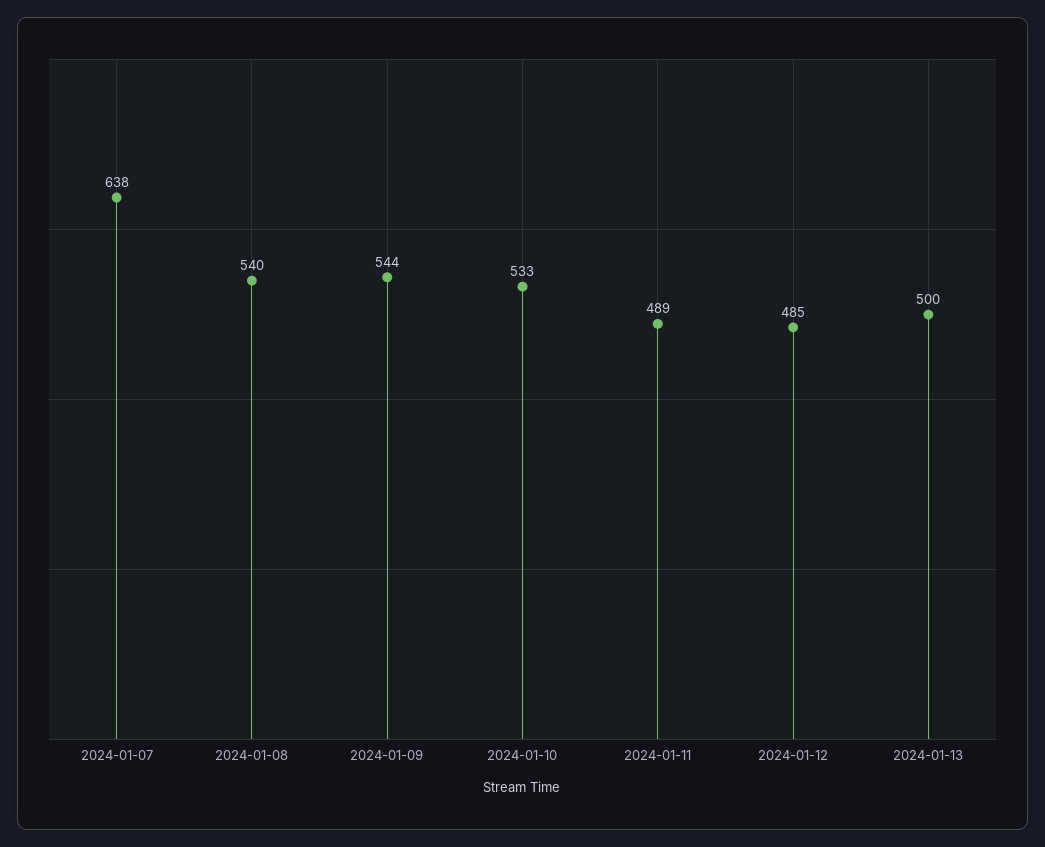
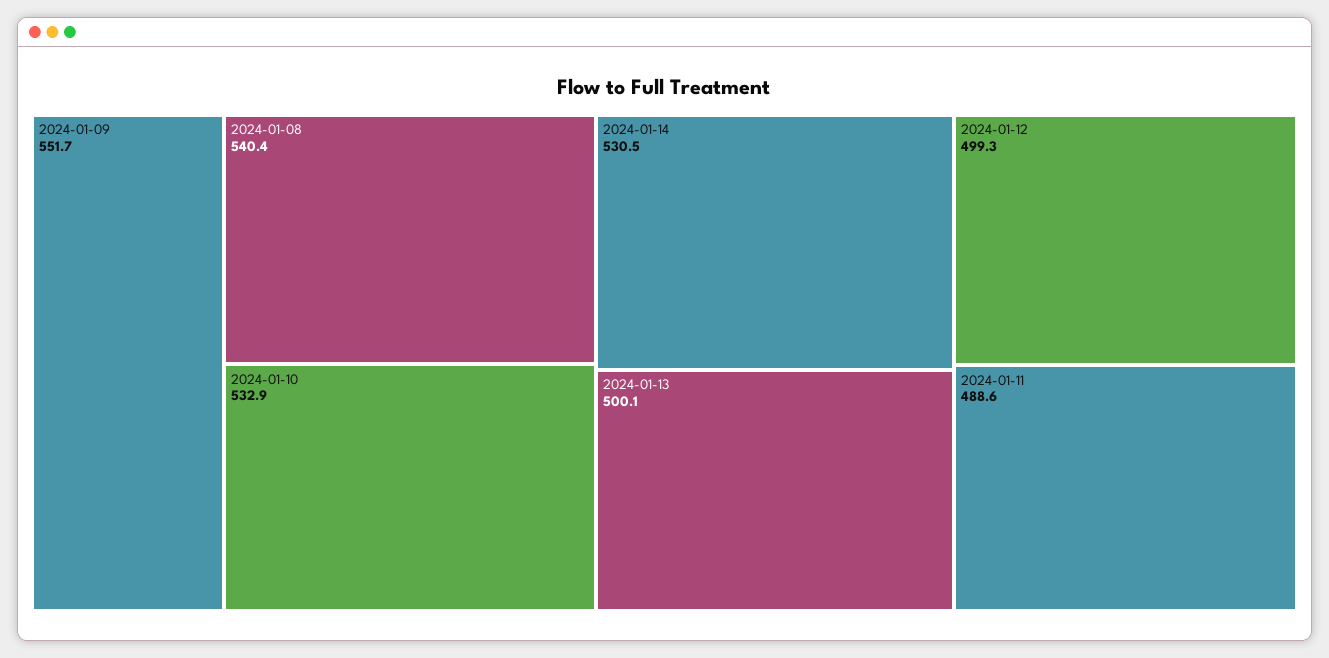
2024-01-07: 638 -> none
2024-01-09: 544 -> 551.7
2024-01-12: 485 -> 499.3
2024-01-14: none -> 530.5

